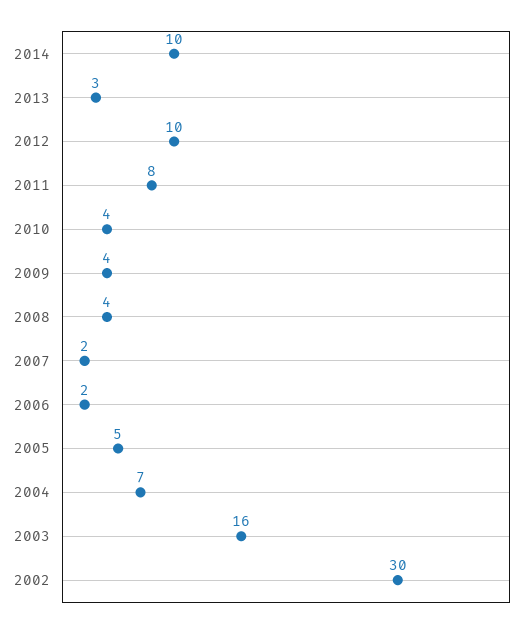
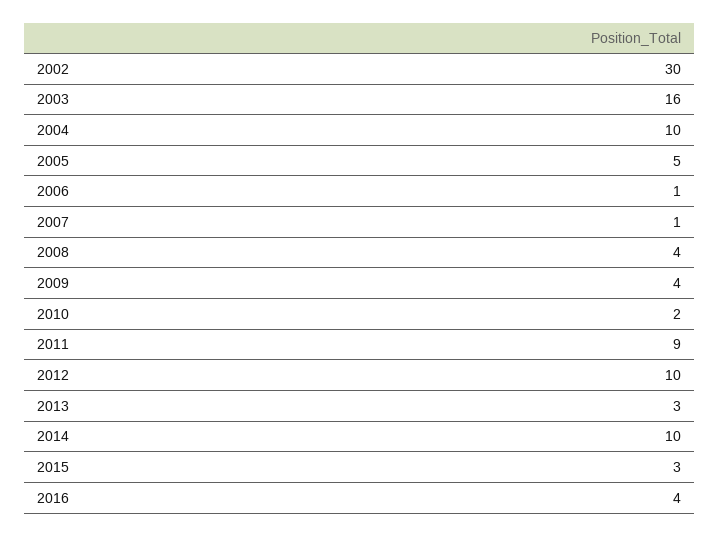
2011: 8 -> 9
2010: 4 -> 2
2007: 2 -> 1
2006: 2 -> 1
2004: 7 -> 10
2015: none -> 3
2016: none -> 4

